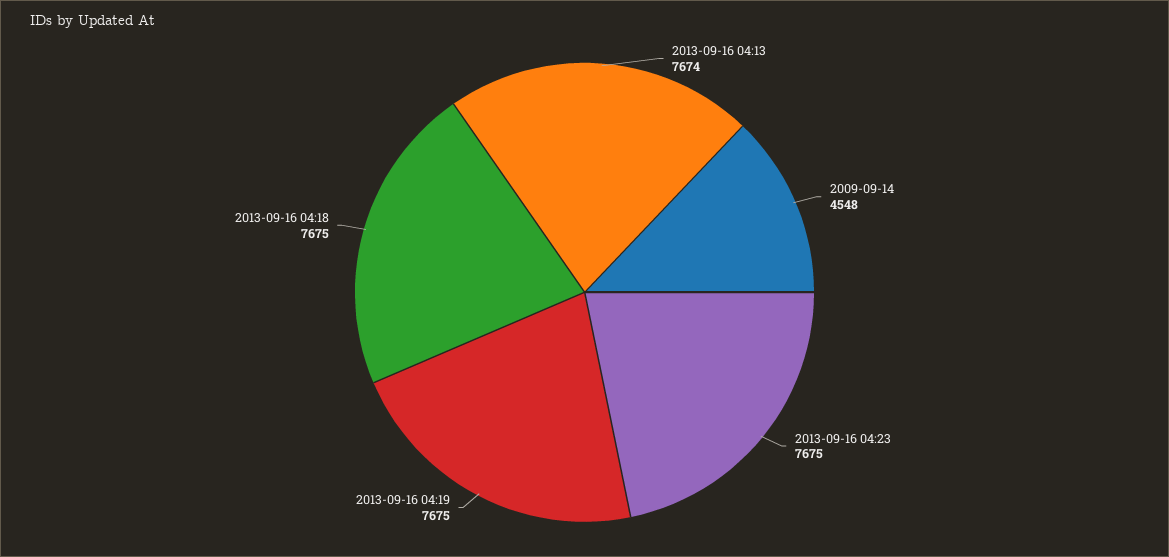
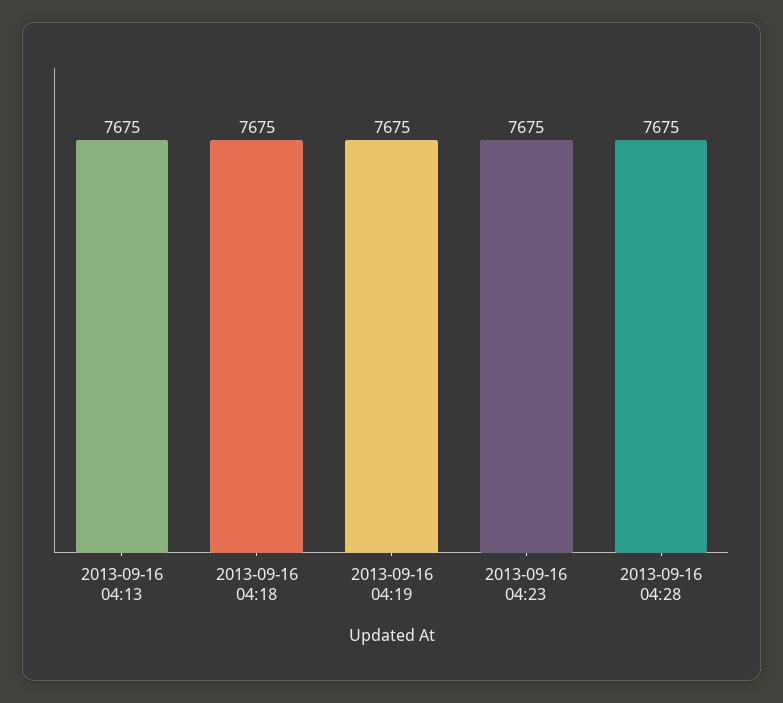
2013-09-16 04:13: 7674 -> 7675
2009-09-14: 4548 -> none
2013-09-16 04:28: none -> 7675

